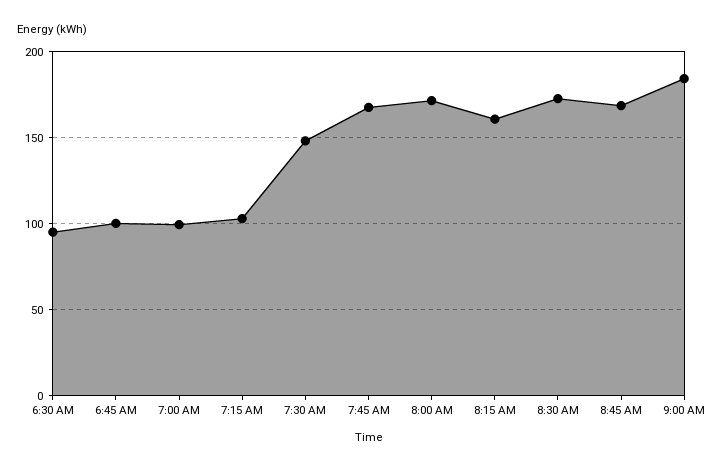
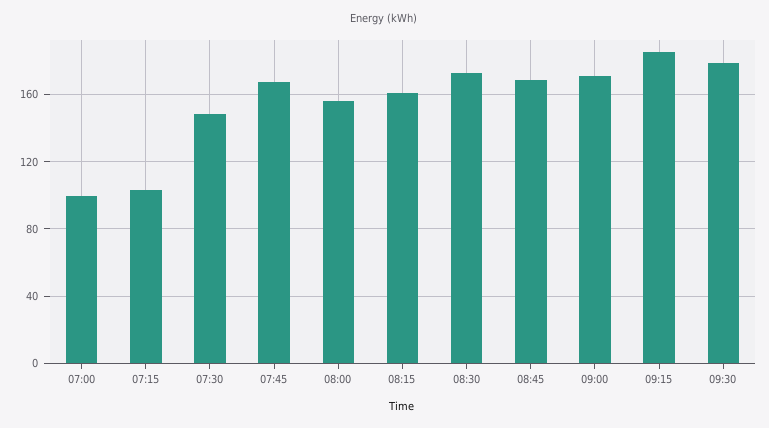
6:30 AM: 95 -> none
6:45 AM: 100 -> none
8:00 AM: 170 -> 155
9:00 AM: 185 -> 170
09:15: none -> 185
09:30: none -> 180

